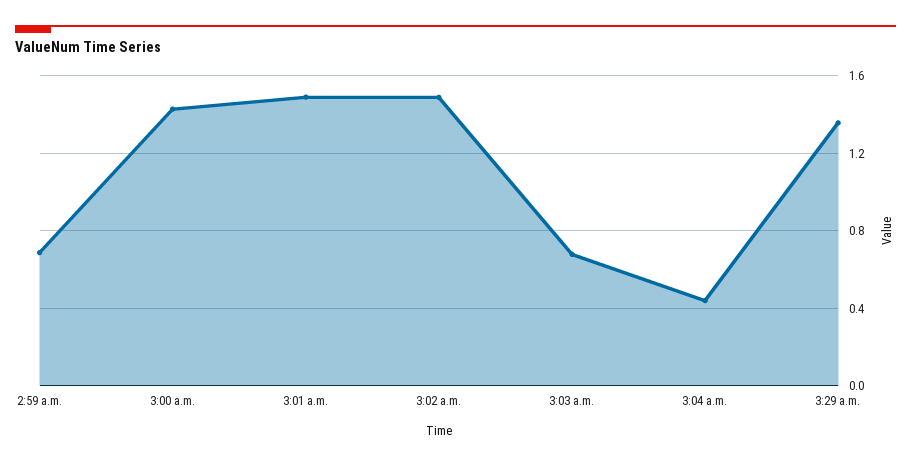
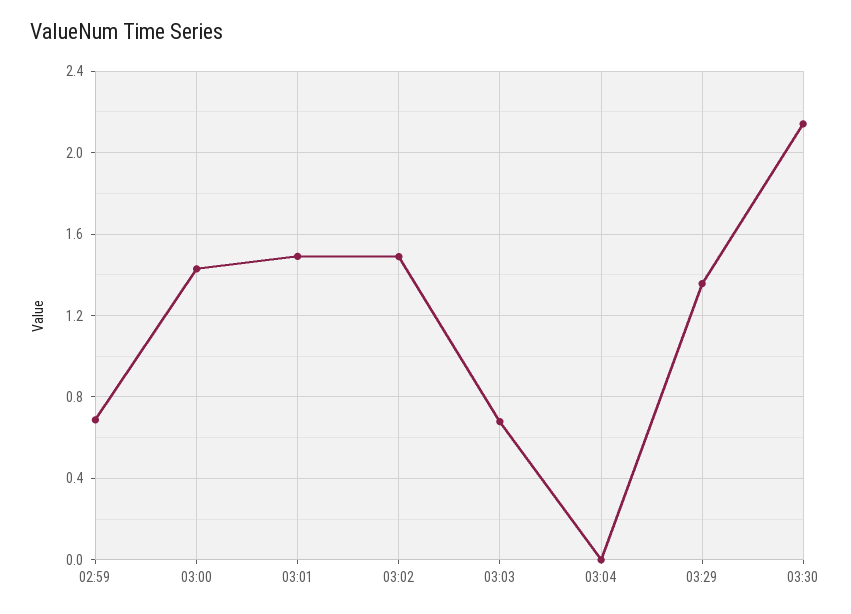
3:04 a.m.: 0.45 -> 0
03:30: none -> 2.15

